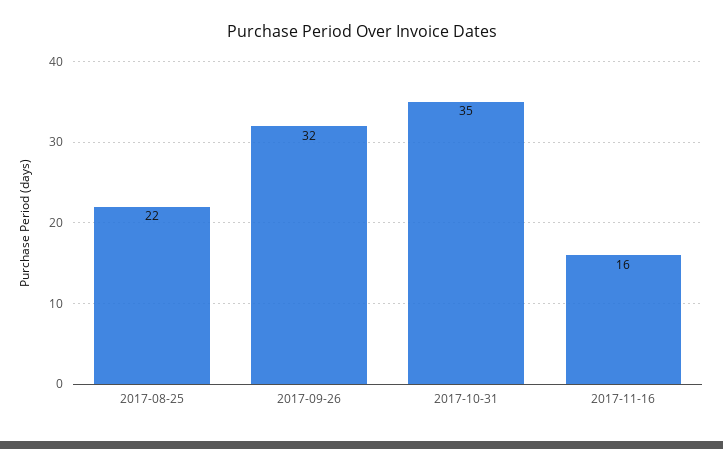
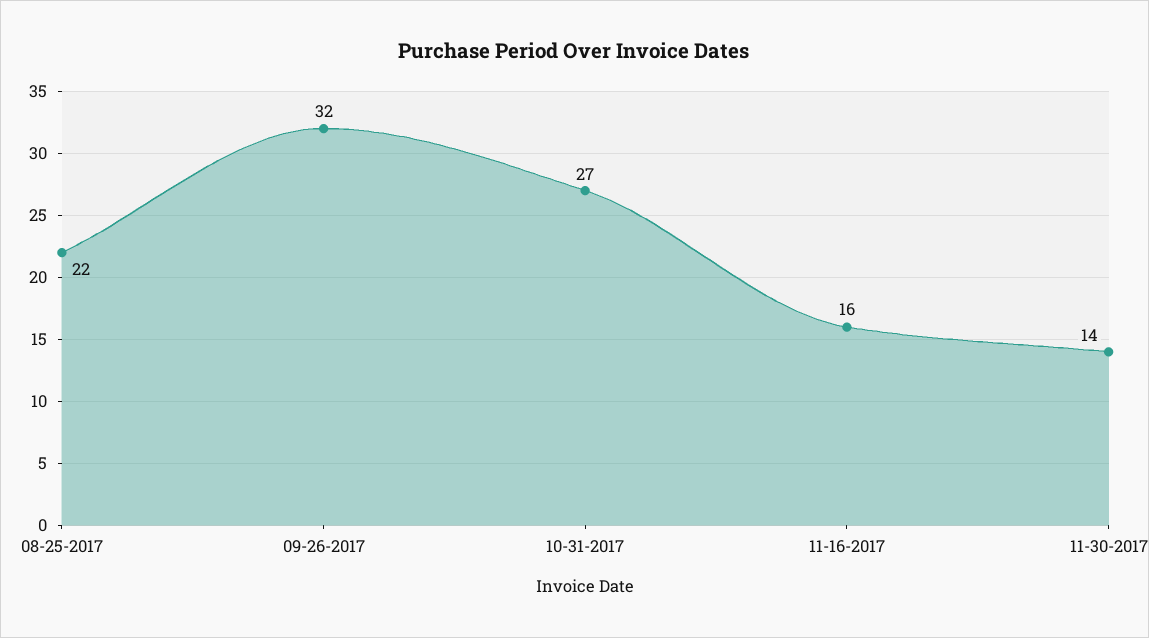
2017-10-31: 35 -> 27
11-30-2017: none -> 14

